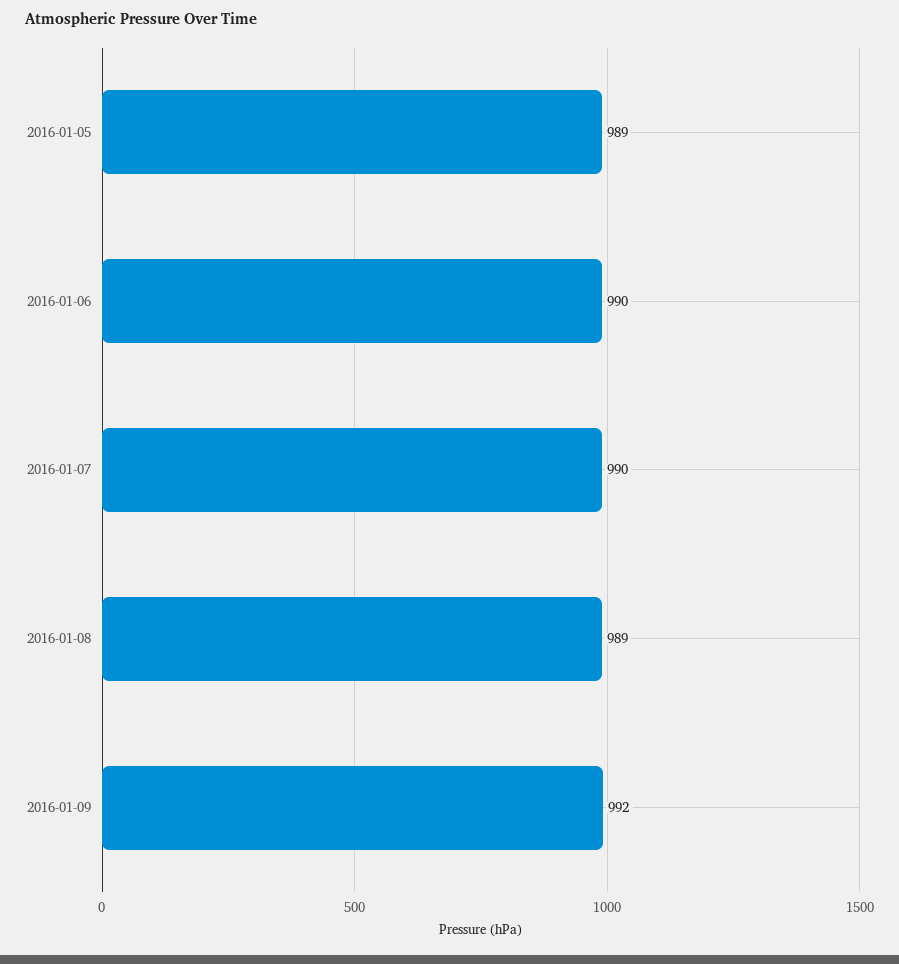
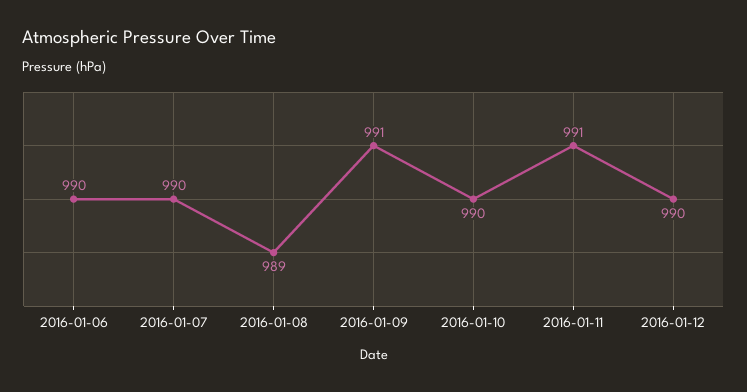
2016-01-05: 989 -> none
2016-01-09: 992 -> 991
2016-01-10: none -> 990
2016-01-11: none -> 991
2016-01-12: none -> 990

